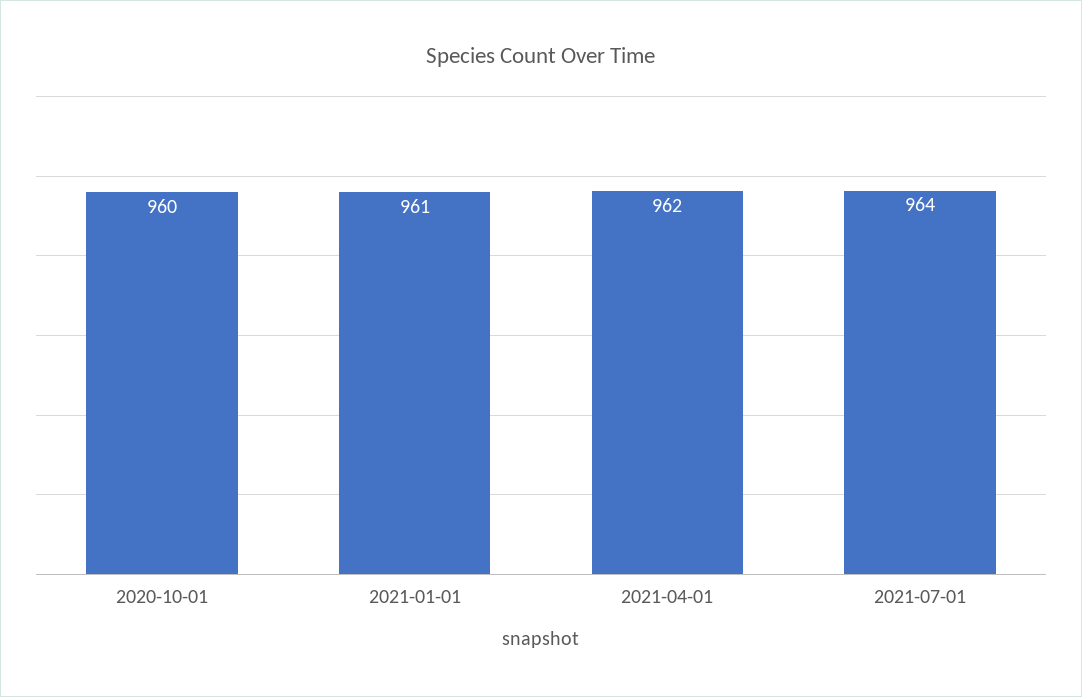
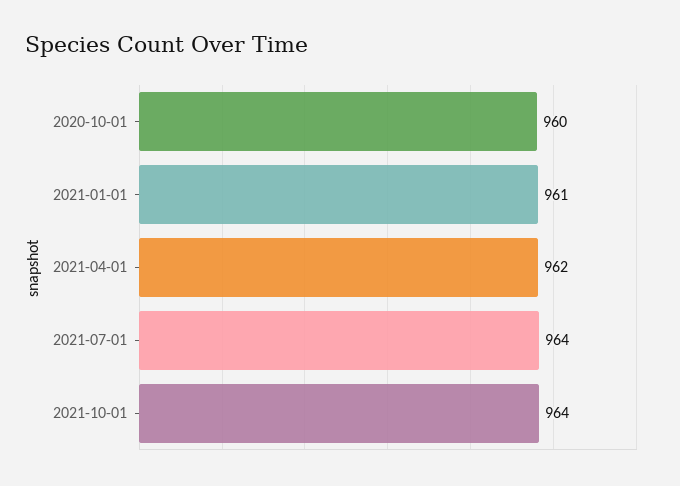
2021-10-01: none -> 964

